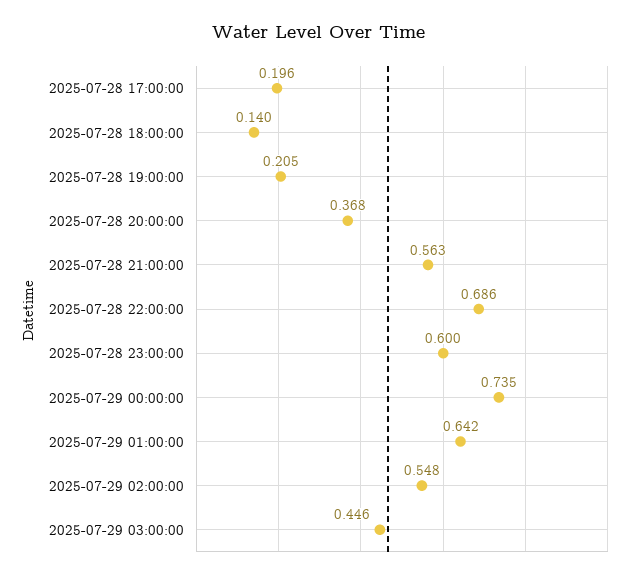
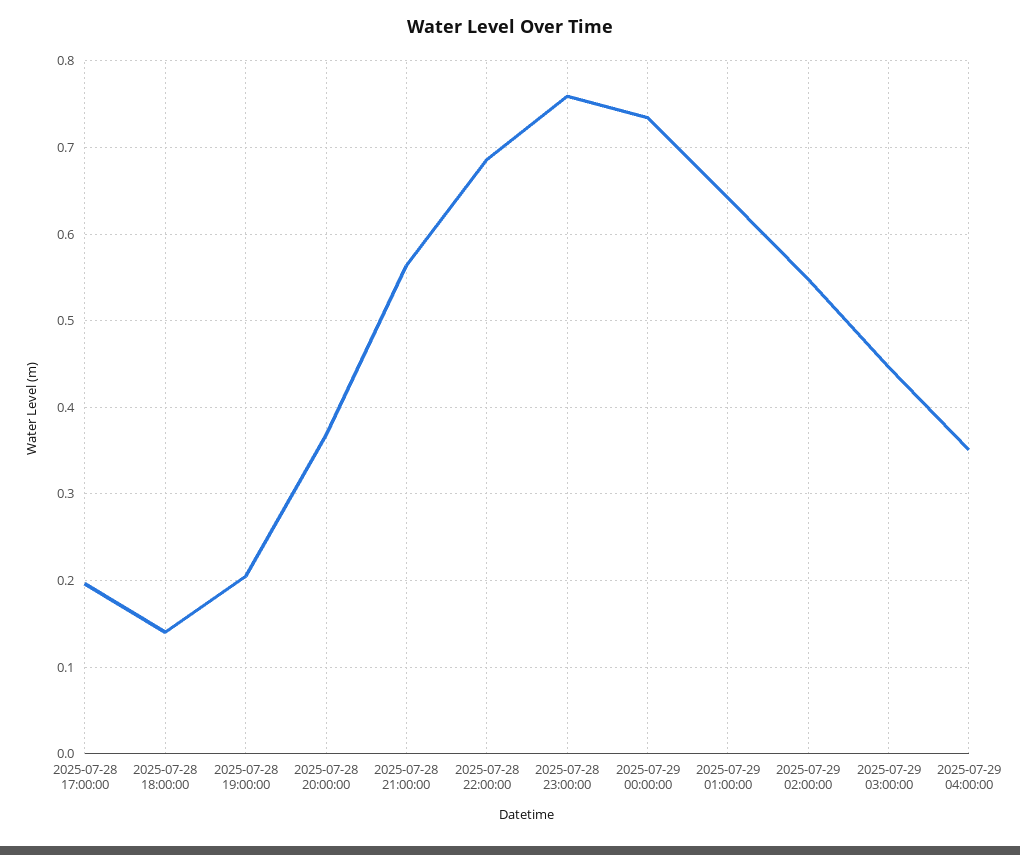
2025-07-28 23:00:00: 0.6 -> 0.76
2025-07-29 04:00:00: none -> 0.35

